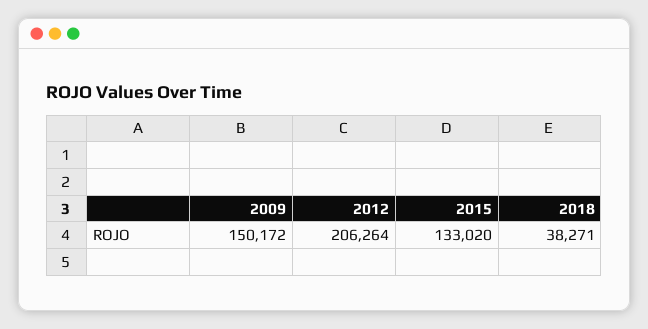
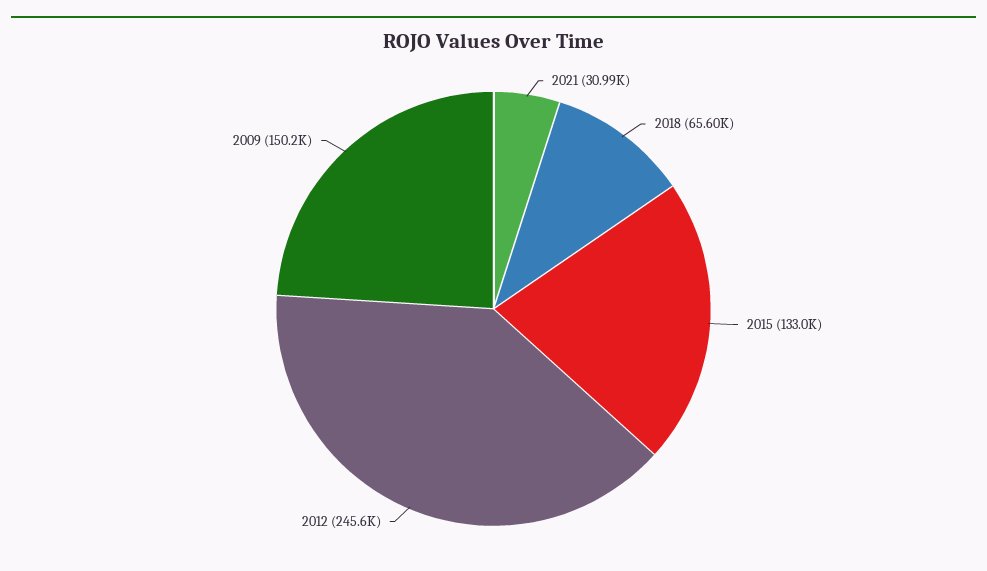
2012: 206264 -> 245600
2018: 38271 -> 65600
2021: none -> 30990

